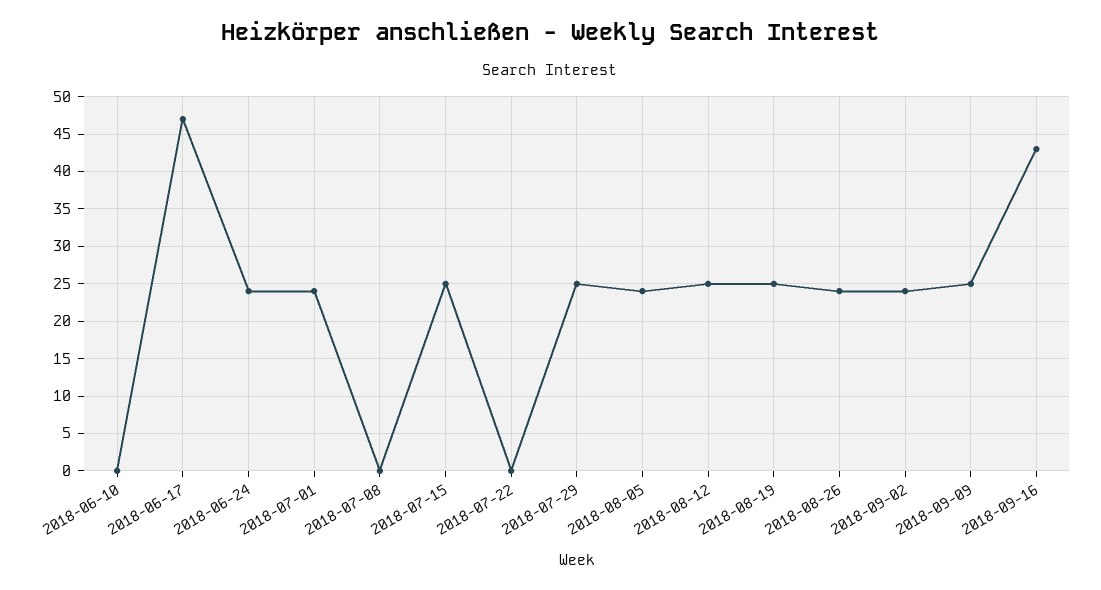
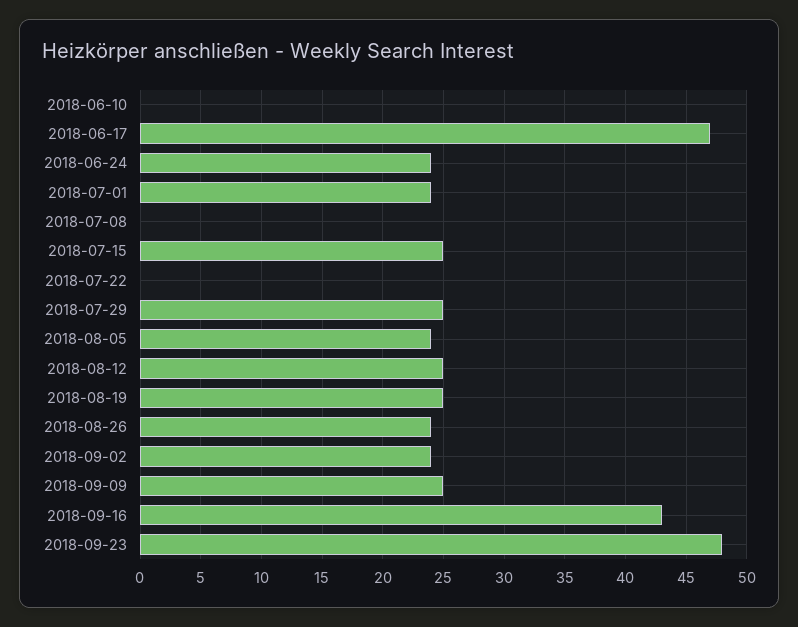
2018-09-23: none -> 48

